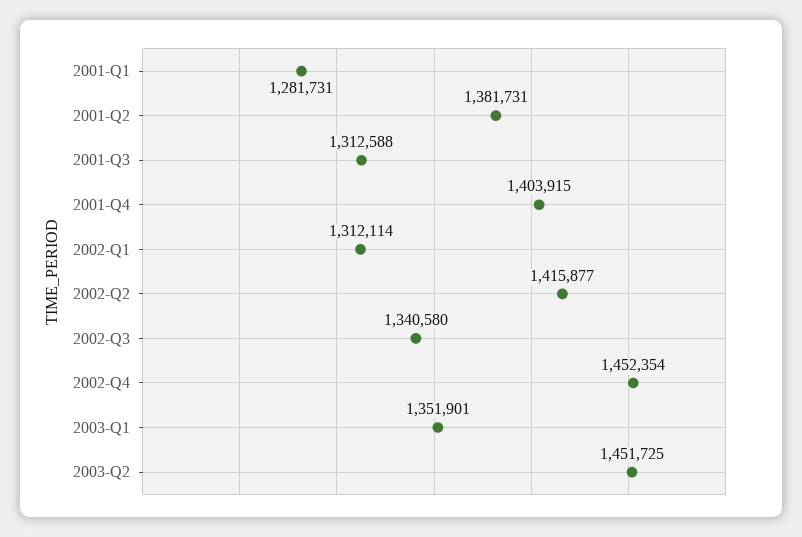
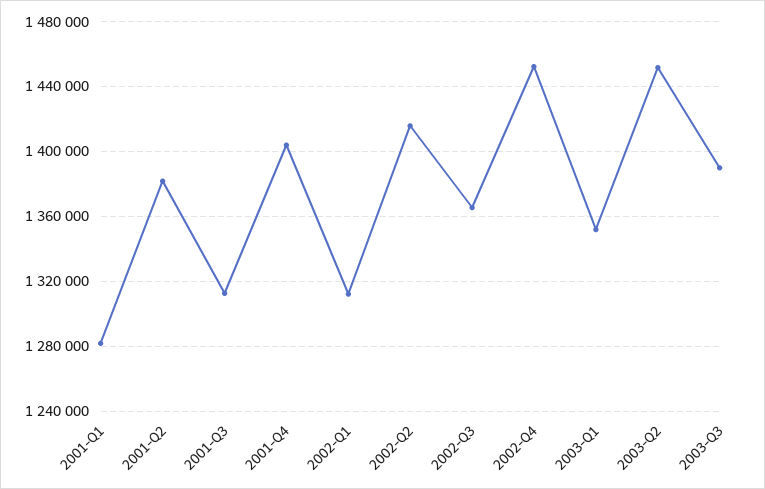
2002-Q3: 1340580 -> 1365000
2003-Q3: none -> 1390000

